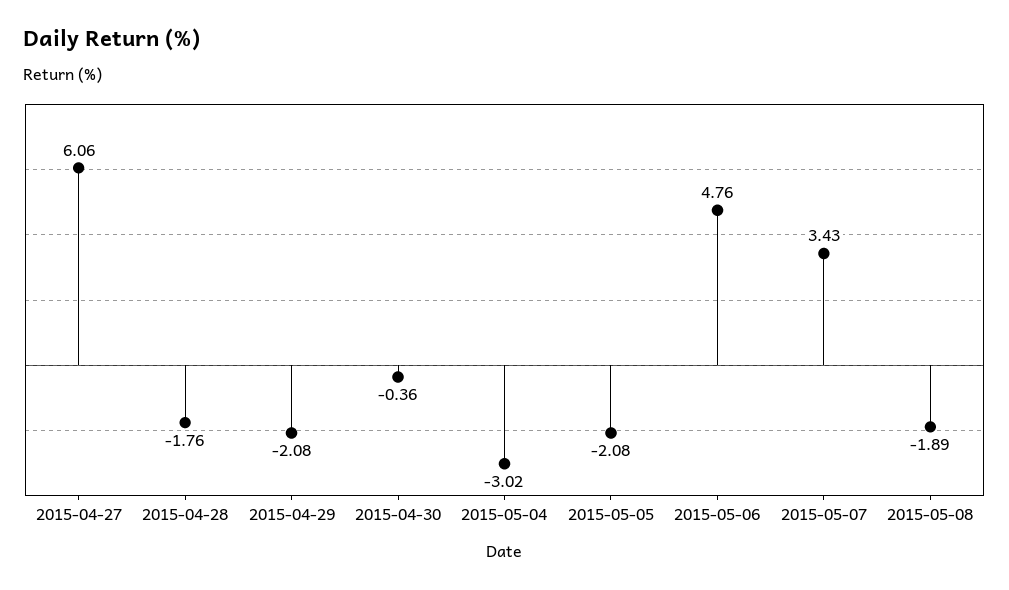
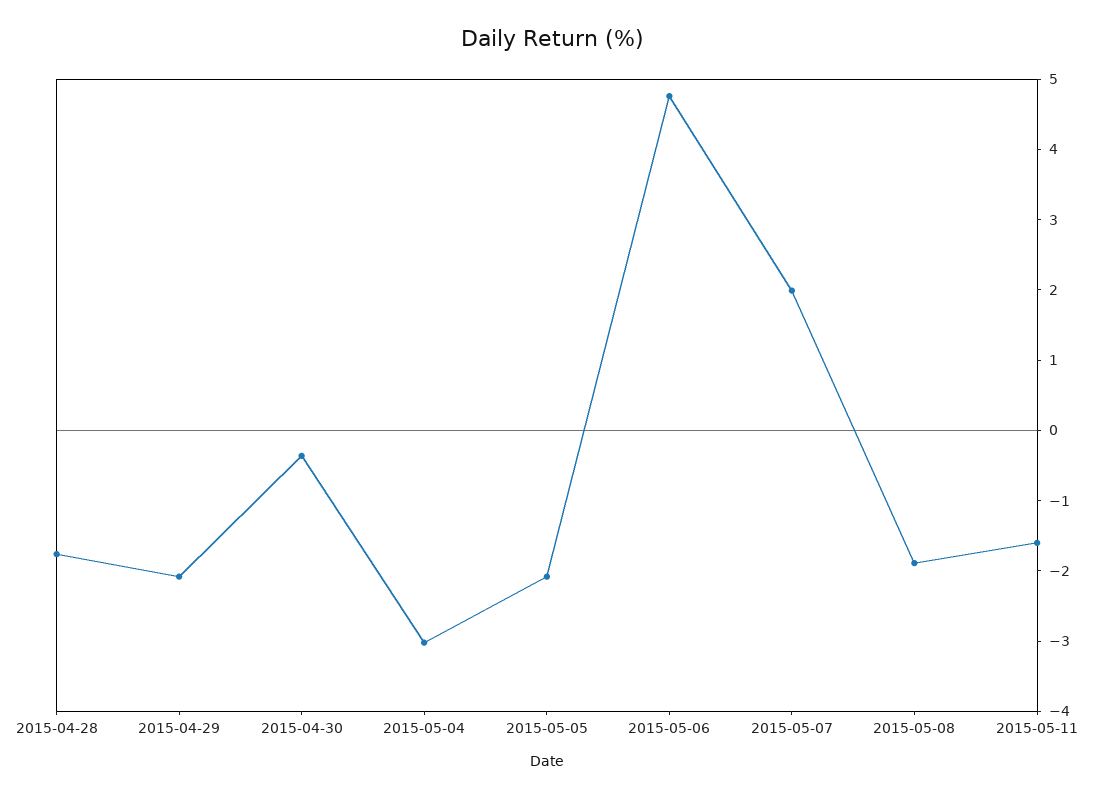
2015-04-27: 6.06 -> none
2015-05-07: 3.43 -> 2
2015-05-11: none -> -1.6

